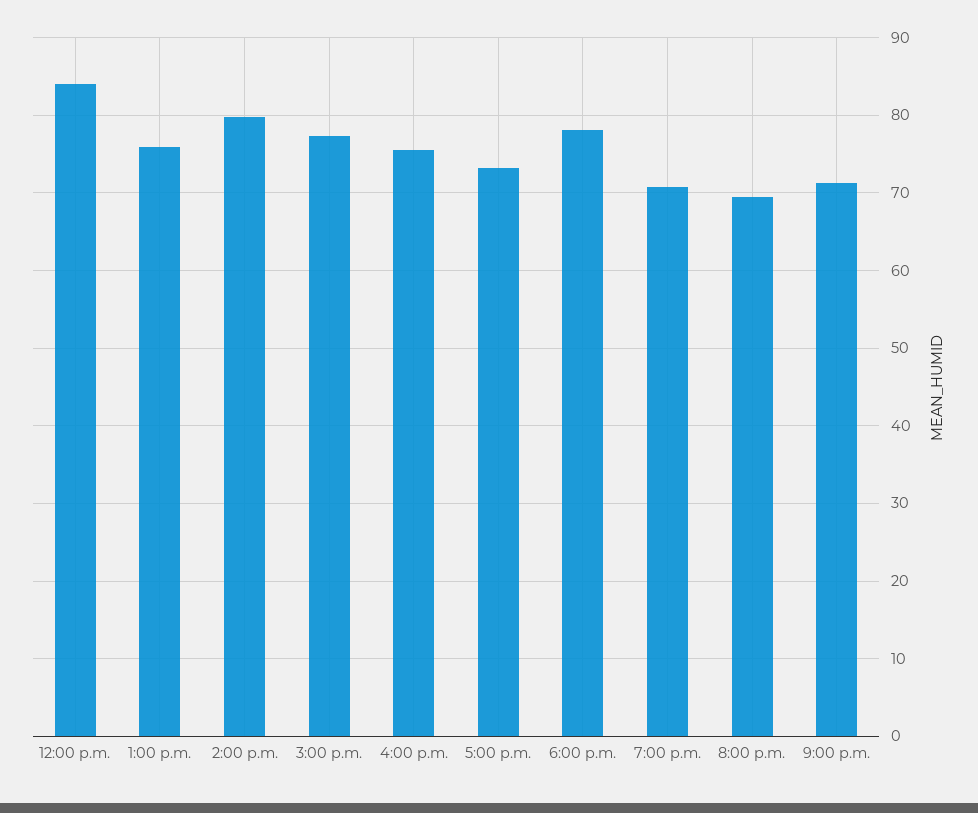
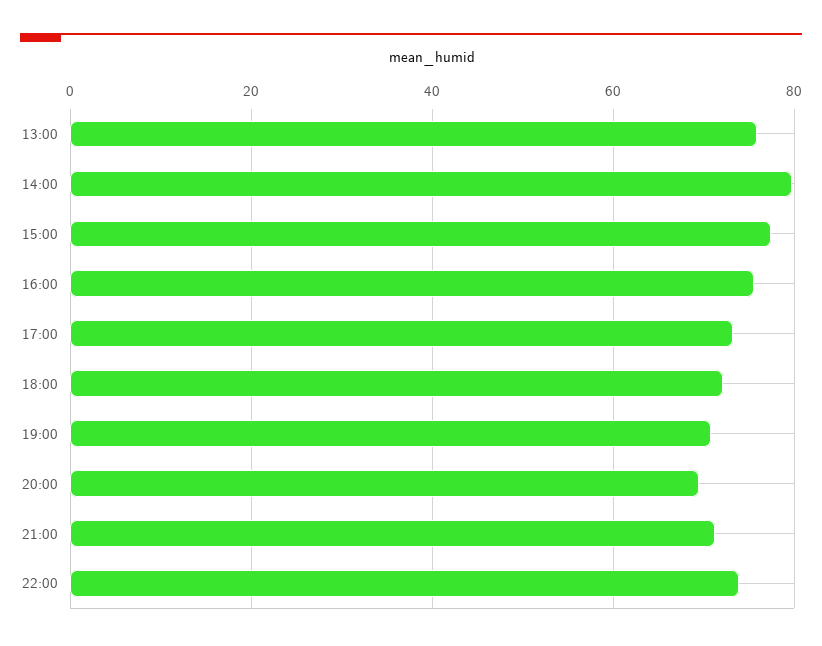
12:00 p.m.: 84 -> none
6:00 p.m.: 78 -> 72
22:00: none -> 74

